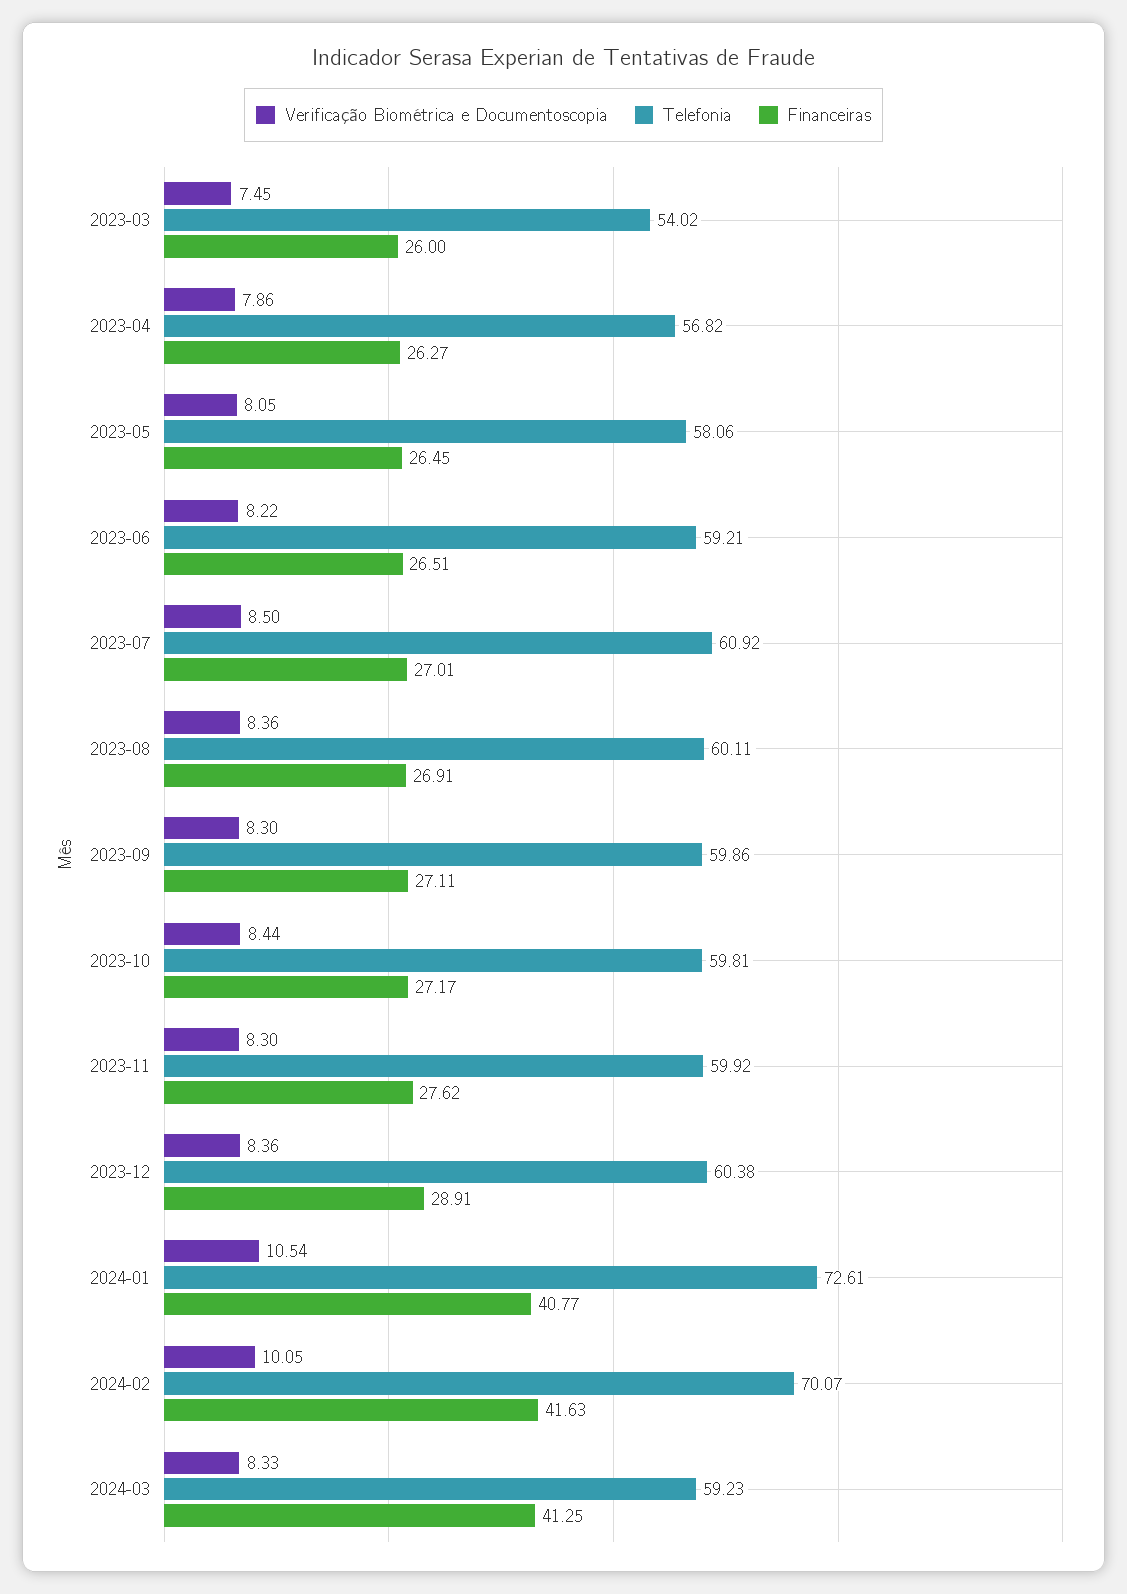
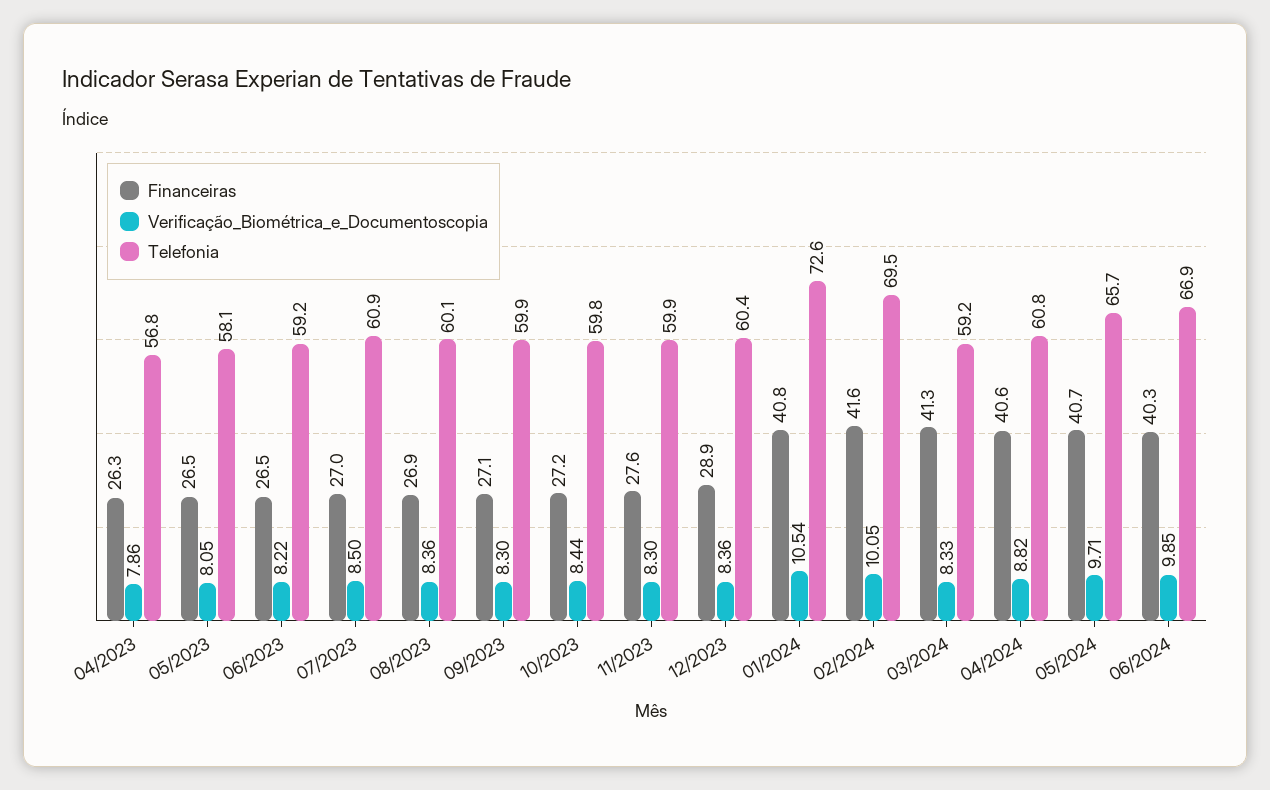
Verificação Biométrica e Documentoscopia, 2023-03: 7.45 -> none
Telefonia, 2023-03: 54.02 -> none
Financeiras, 2023-03: 26 -> none
Telefonia, 2024-02: 70.07 -> 69.5
Financeiras, 04/2024: none -> 40.6
Verificação Biométrica e Documentoscopia, 04/2024: none -> 8.82
Telefonia, 04/2024: none -> 60.8
Financeiras, 05/2024: none -> 40.7
Verificação Biométrica e Documentoscopia, 05/2024: none -> 9.71
Telefonia, 05/2024: none -> 65.7
Financeiras, 06/2024: none -> 40.3
Verificação Biométrica e Documentoscopia, 06/2024: none -> 9.85
Telefonia, 06/2024: none -> 66.9

